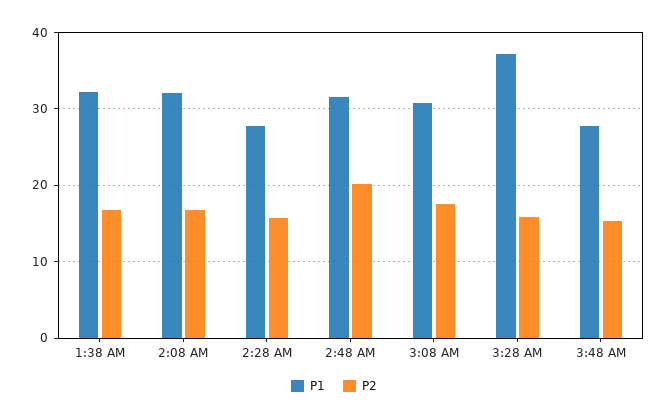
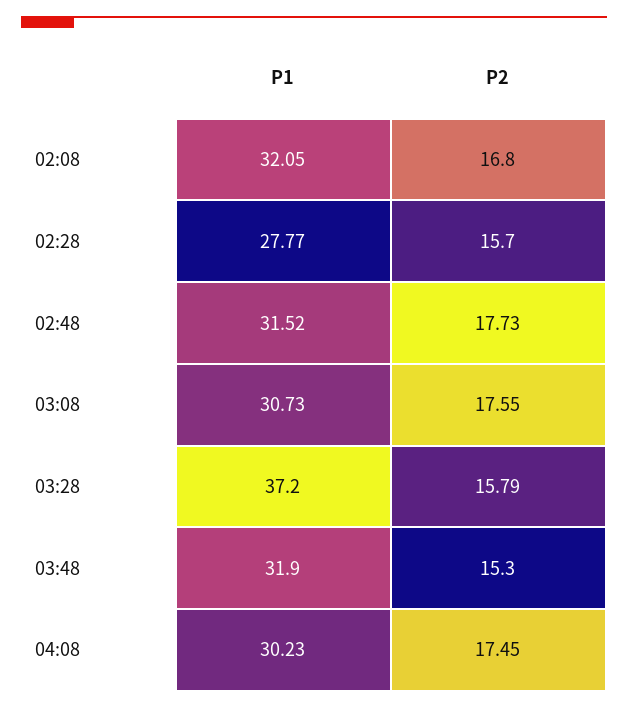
P1, 1:38 AM: 32 -> none
P2, 1:38 AM: 17 -> none
P2, 2:48 AM: 20 -> 17.73
P1, 3:48 AM: 28 -> 31.9
P1, 04:08: none -> 30.23
P2, 04:08: none -> 17.45

